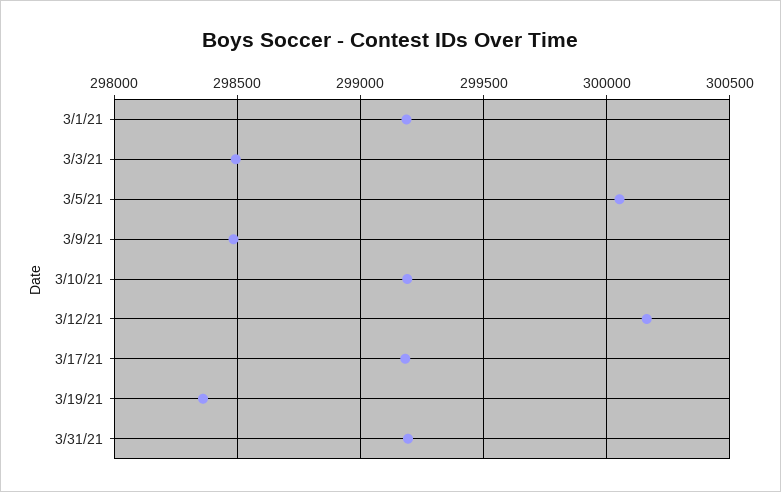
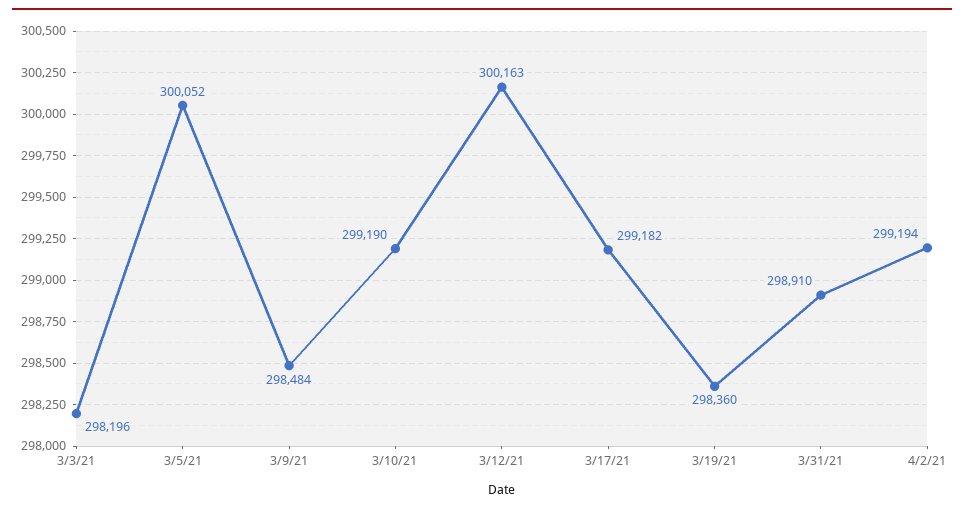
3/1/21: 299200 -> none
3/3/21: 298500 -> 298196
3/31/21: 299200 -> 298910
4/2/21: none -> 299194

